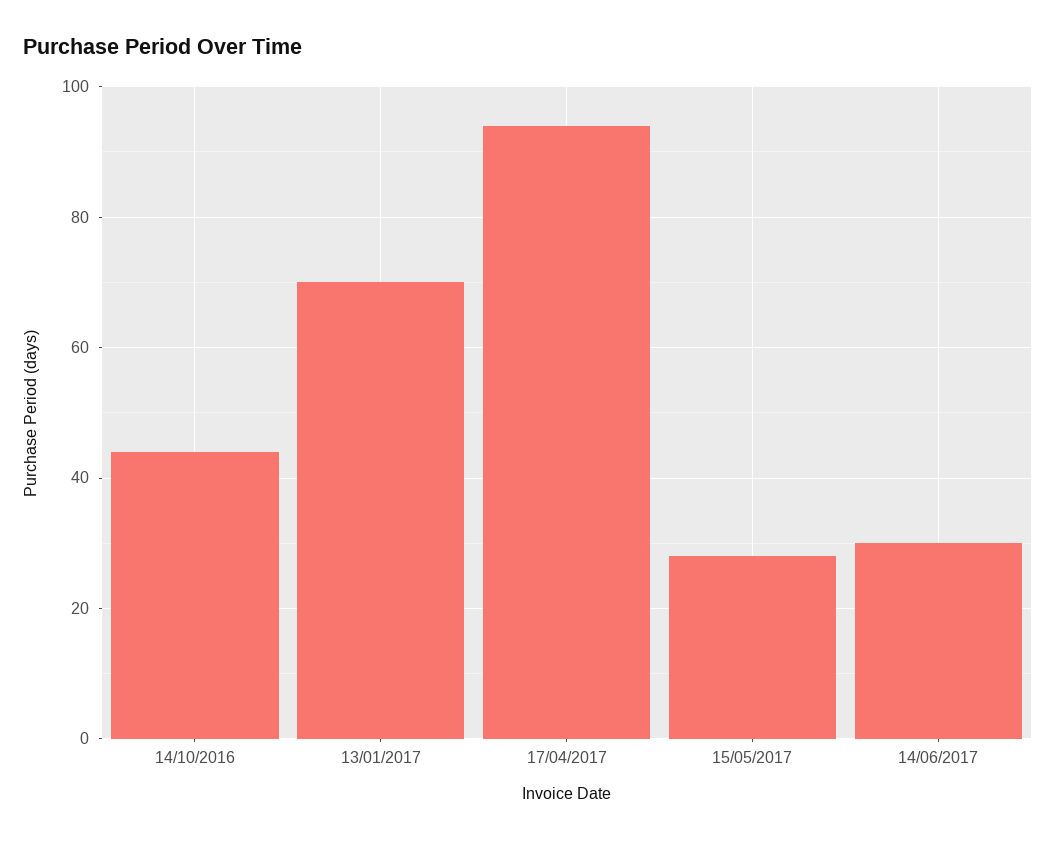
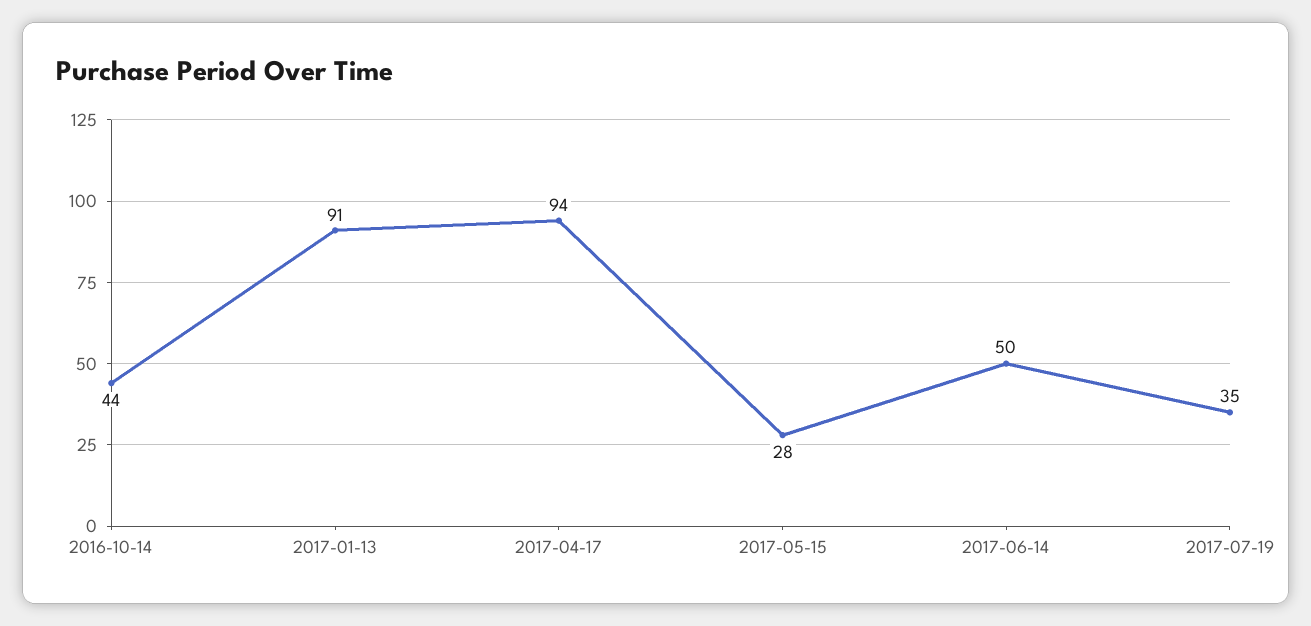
13/01/2017: 70 -> 91
14/06/2017: 30 -> 50
2017-07-19: none -> 35

